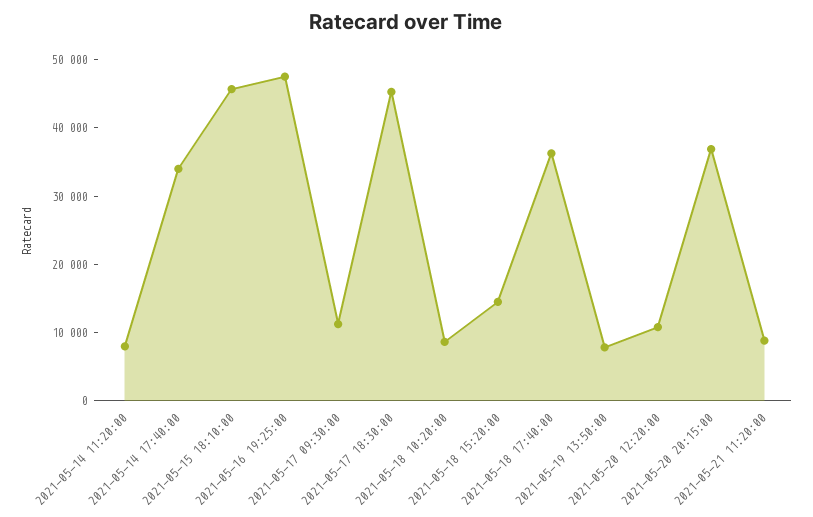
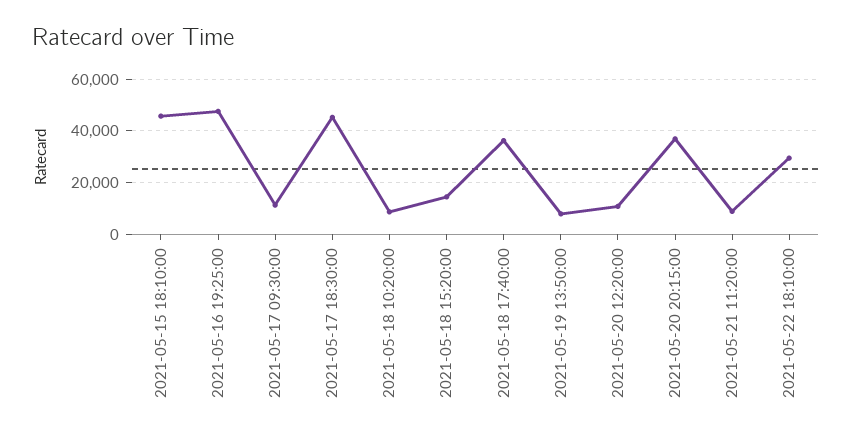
2021-05-14 11:20:00: 8000 -> none
2021-05-14 17:40:00: 34000 -> none
2021-05-22 18:10:00: none -> 30000

